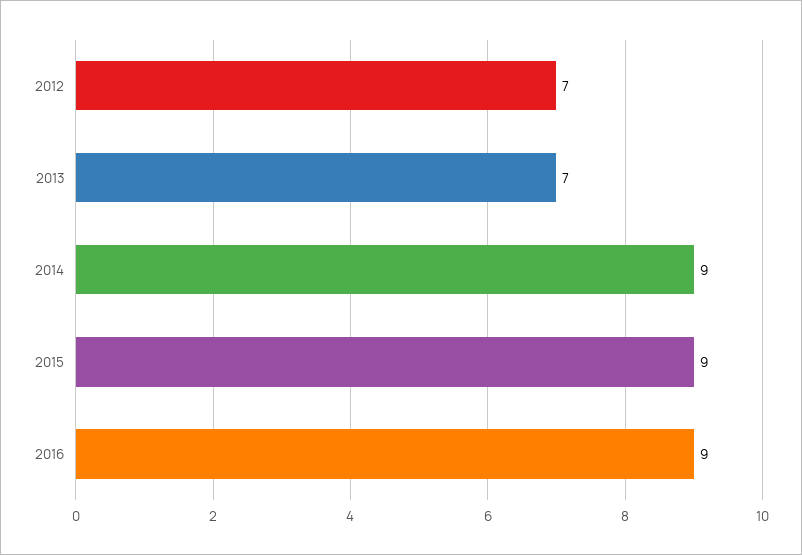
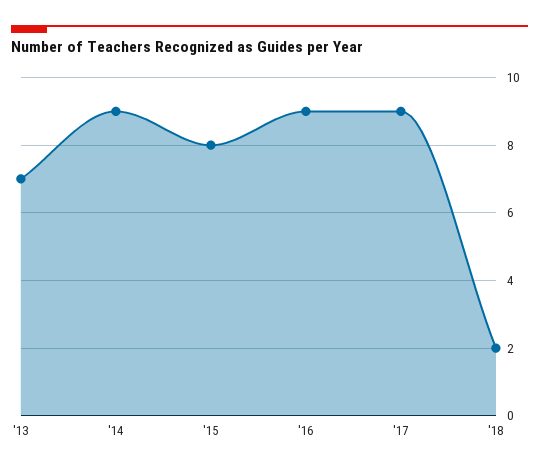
2012: 7 -> none
2015: 9 -> 8
'17: none -> 9
'18: none -> 2

